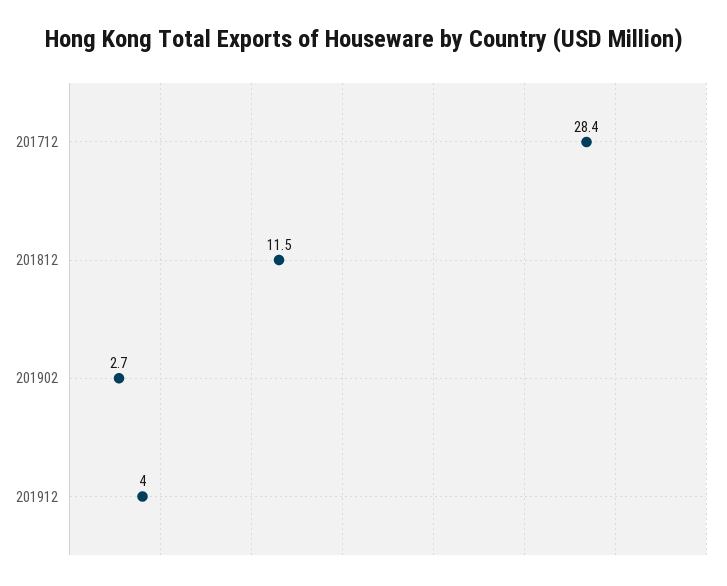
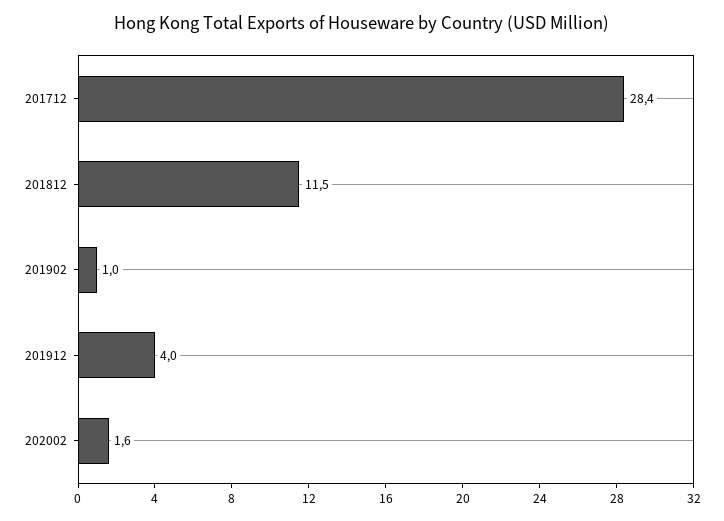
201902: 2.7 -> 1
202002: none -> 1.6

